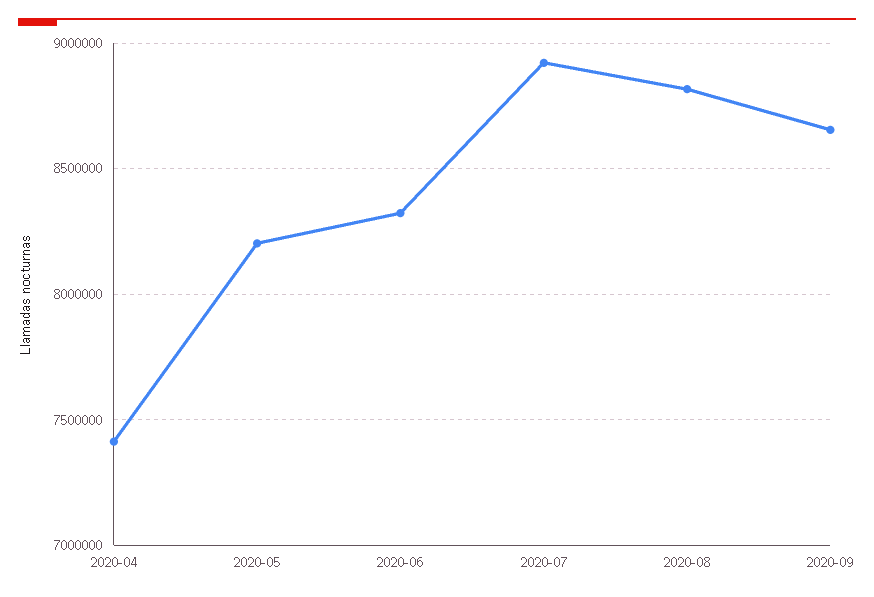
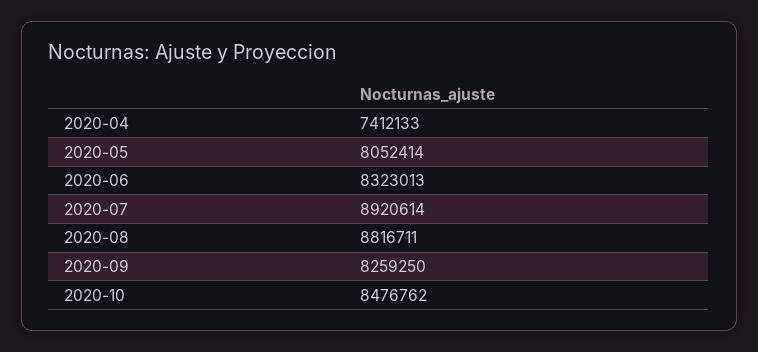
2020-05: 8200000 -> 8052414
2020-09: 8650000 -> 8259250
2020-10: none -> 8476762

